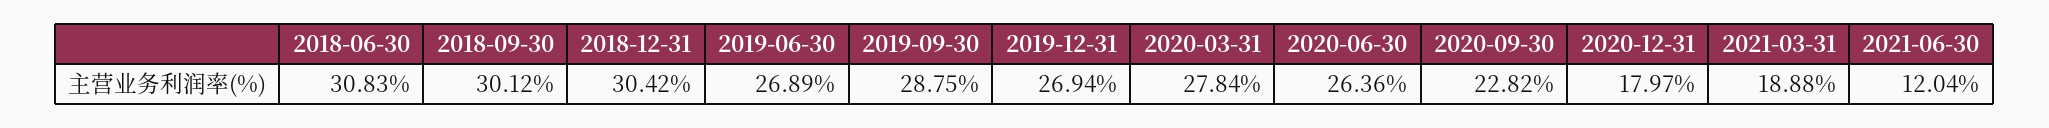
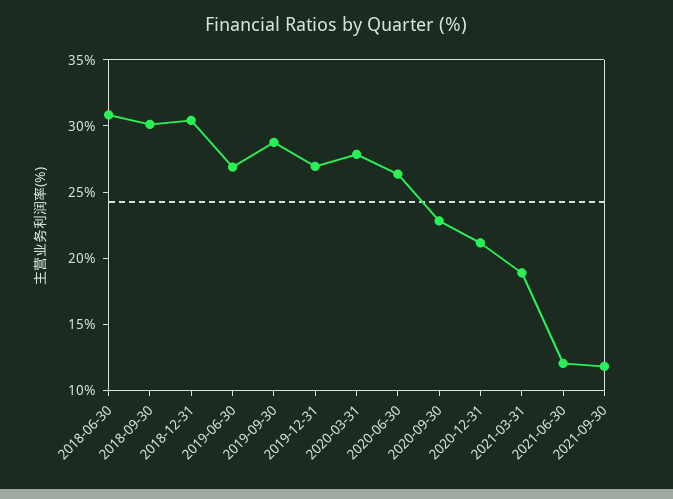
2020-12-31: 17.97 -> 21
2021-09-30: none -> 12

